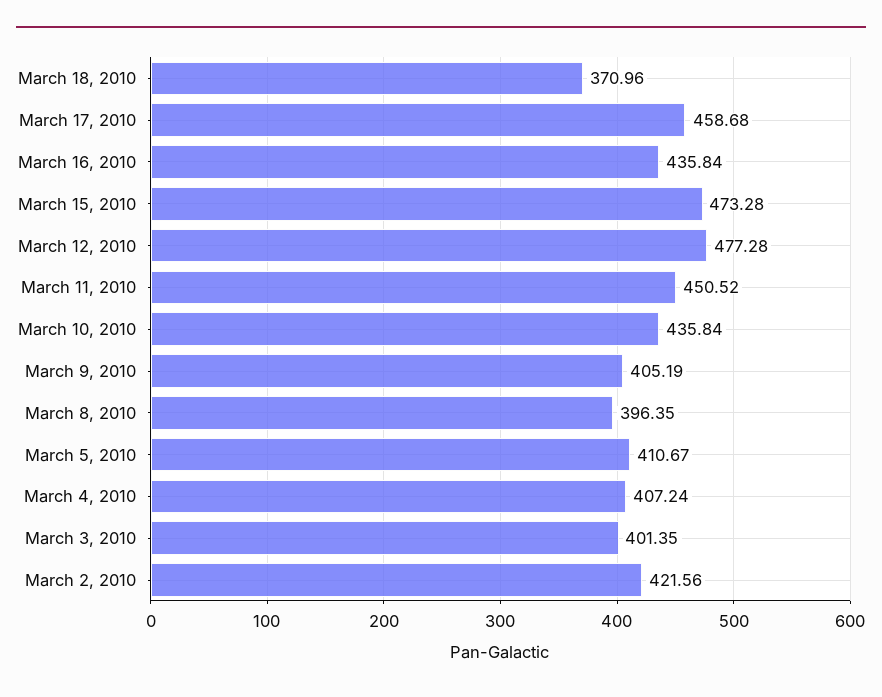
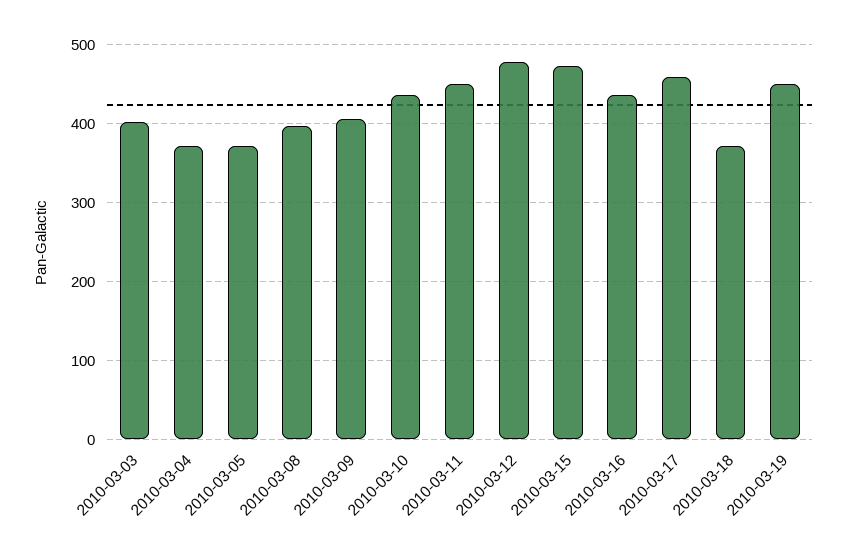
March 5, 2010: 410.67 -> 370
March 4, 2010: 407.24 -> 370
March 2, 2010: 421.56 -> none
2010-03-19: none -> 450

